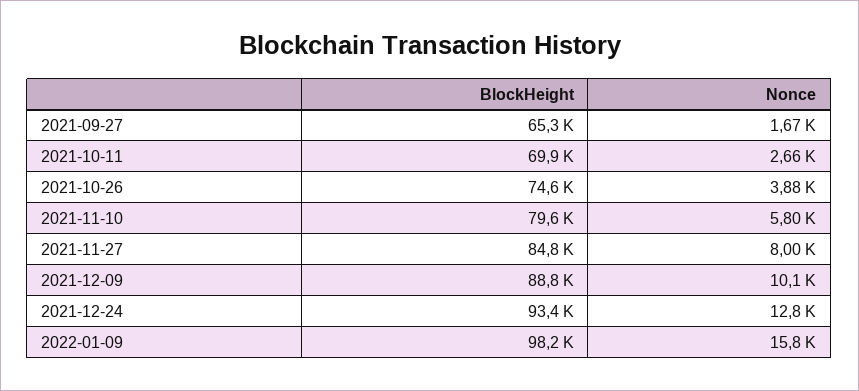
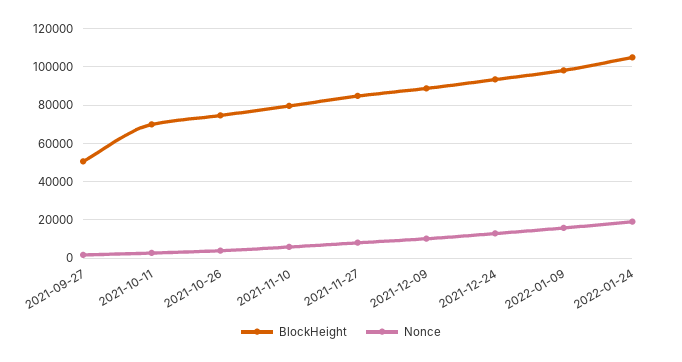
BlockHeight, 2021-09-27: 65300 -> 50000
BlockHeight, 2022-01-24: none -> 105000
Nonce, 2022-01-24: none -> 20000

